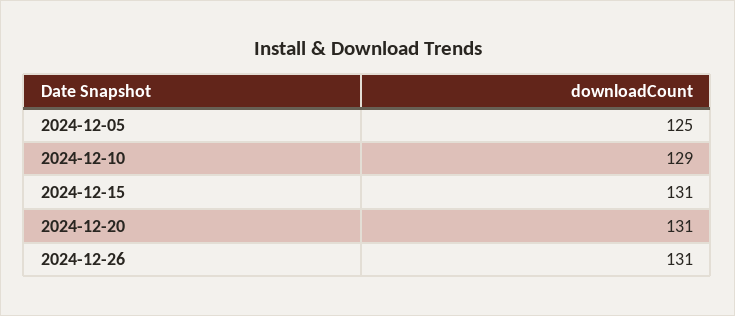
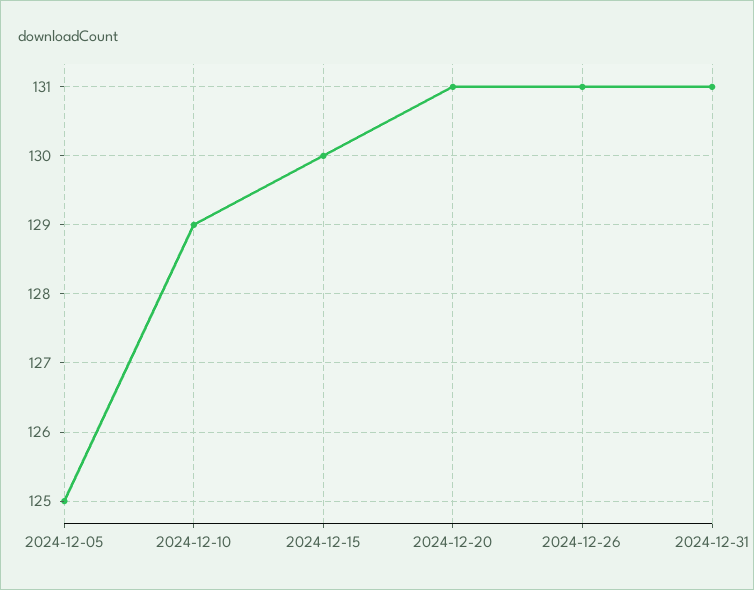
2024-12-15: 131 -> 130
2024-12-31: none -> 131

